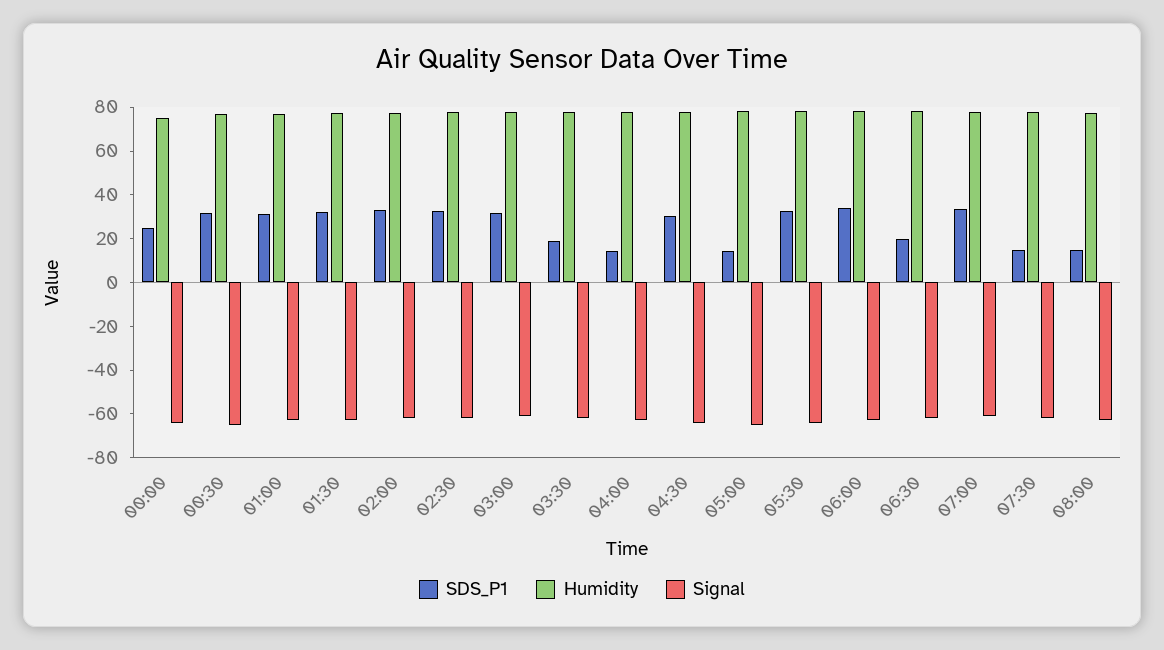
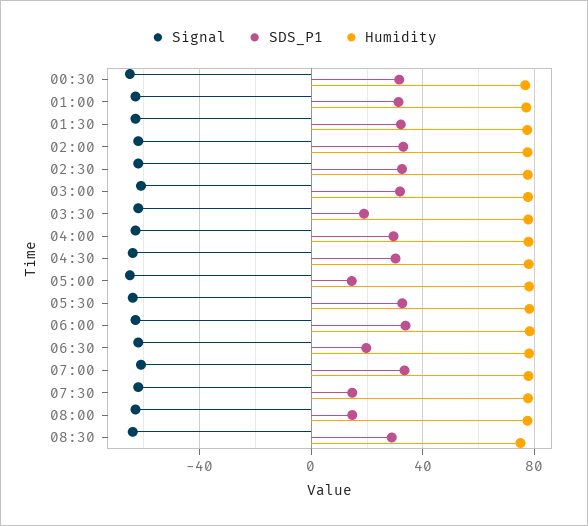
SDS_P1, 00:00: 25 -> none
Humidity, 00:00: 75 -> none
Signal, 00:00: -65 -> none
SDS_P1, 04:00: 15 -> 30
Signal, 08:30: none -> -65
SDS_P1, 08:30: none -> 30
Humidity, 08:30: none -> 75

